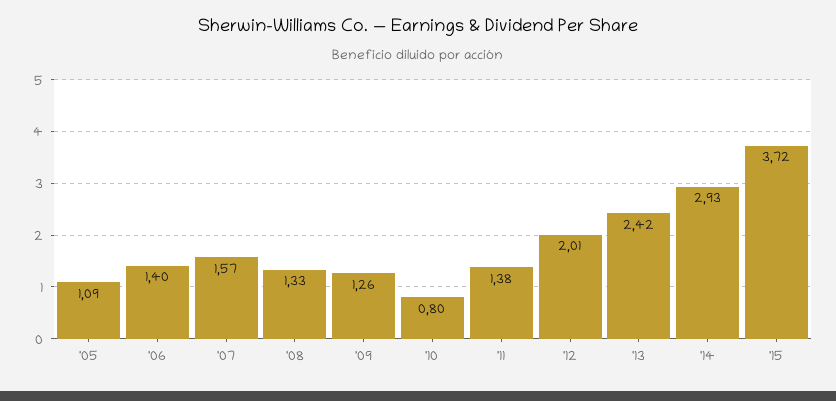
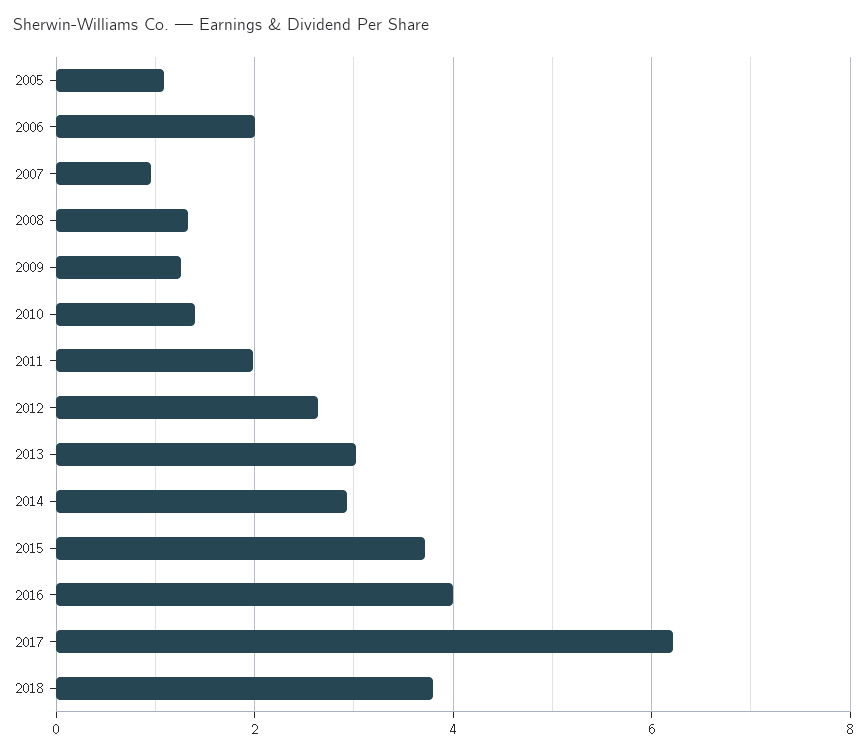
'06: 1.4 -> 2
'07: 1.57 -> 1
'10: 0.8 -> 1.4
'11: 1.38 -> 2
'12: 2.01 -> 2.6
'13: 2.42 -> 3
2016: none -> 4
2017: none -> 6.2
2018: none -> 3.8

